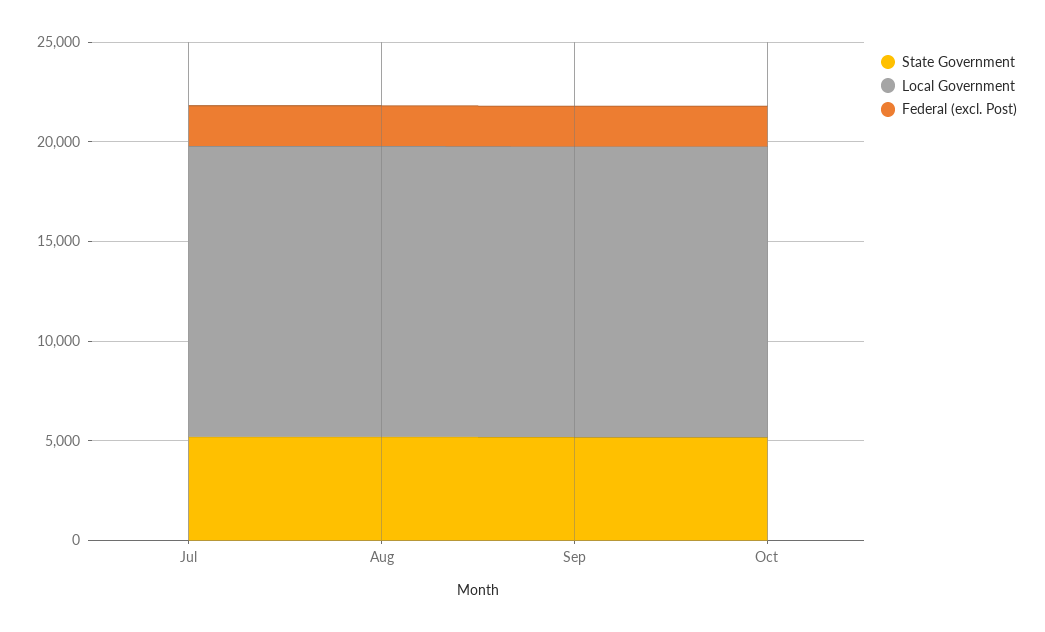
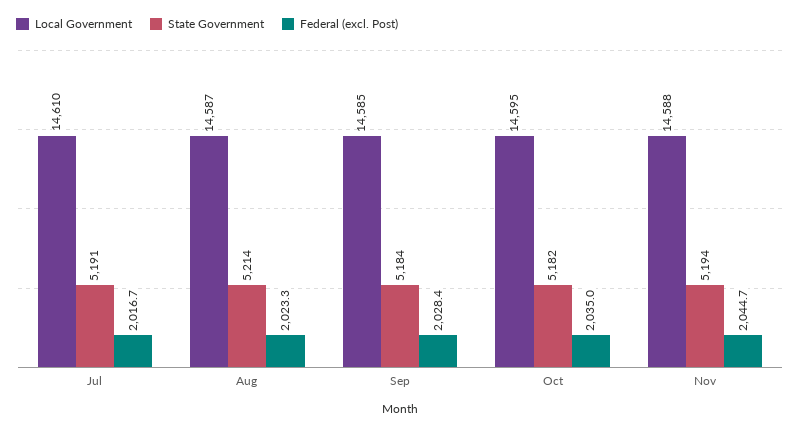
Local Government, Nov: none -> 14588
State Government, Nov: none -> 5194
Federal (excl. Post), Nov: none -> 2044.7

